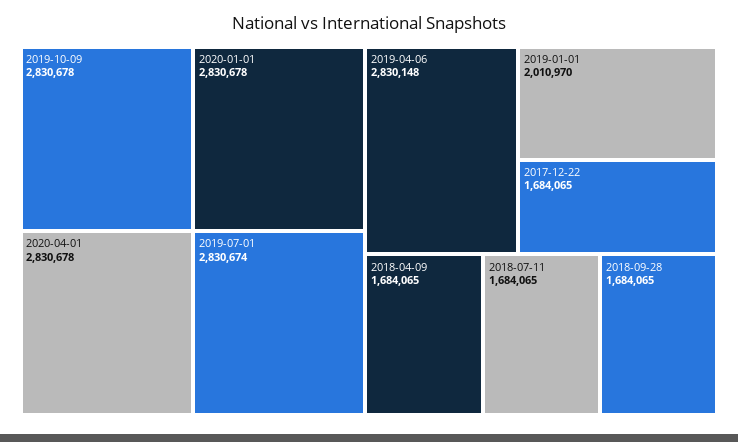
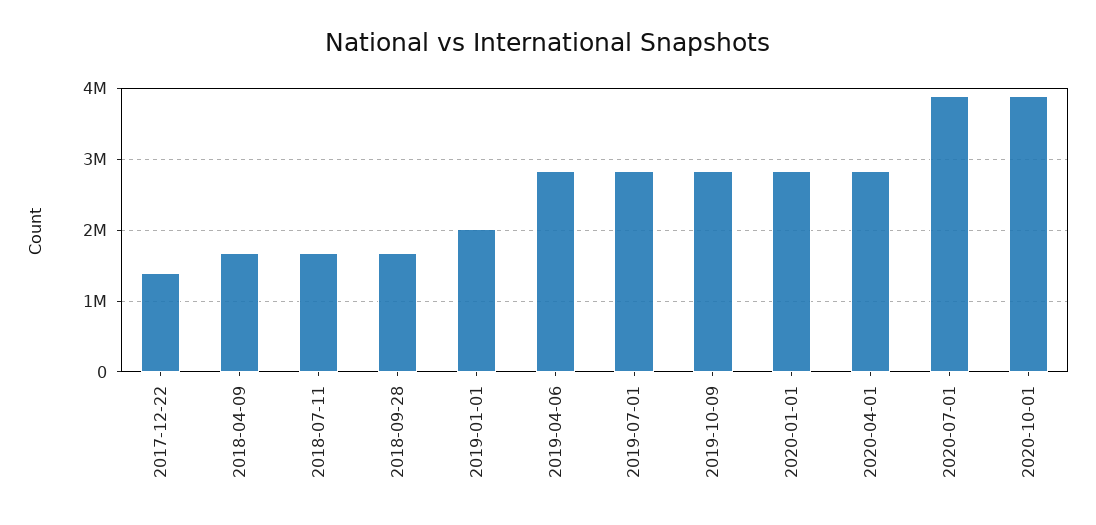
2017-12-22: 1684065 -> 1400000
2020-07-01: none -> 3900000
2020-10-01: none -> 3900000

